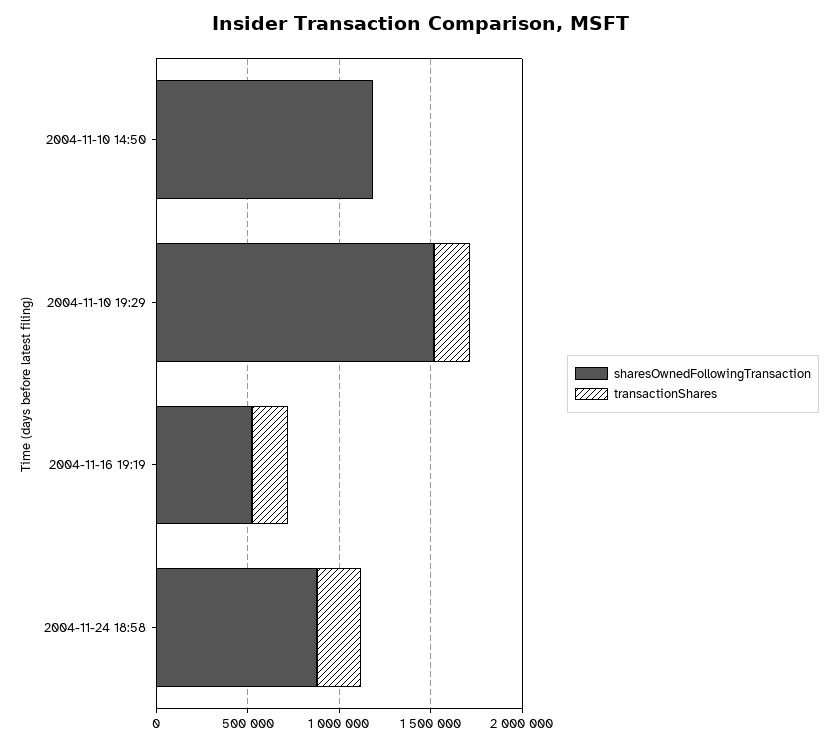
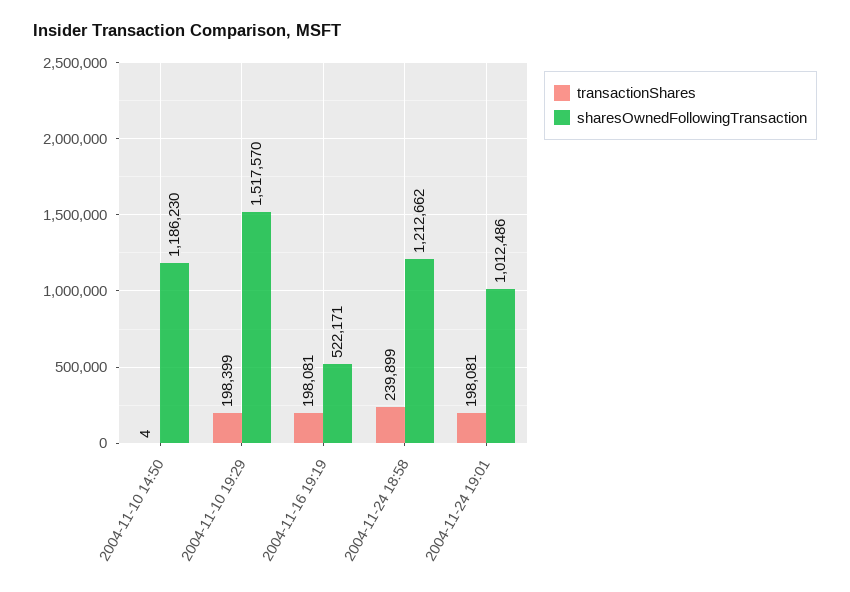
sharesOwnedFollowingTransaction, 2004-11-24 18:58: 900000 -> 1212662
transactionShares, 2004-11-24 19:01: none -> 198081
sharesOwnedFollowingTransaction, 2004-11-24 19:01: none -> 1012486

